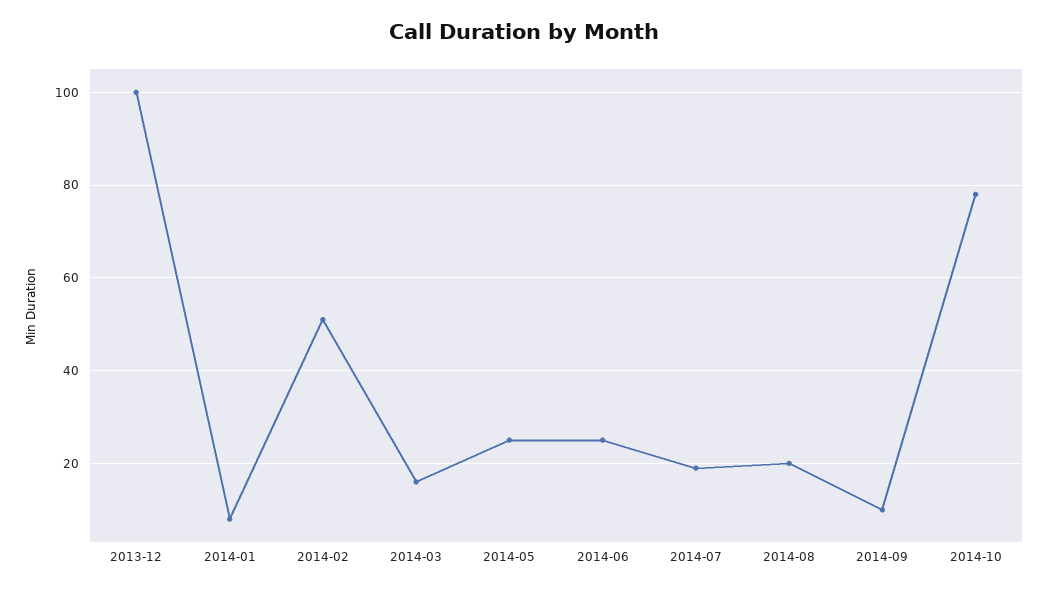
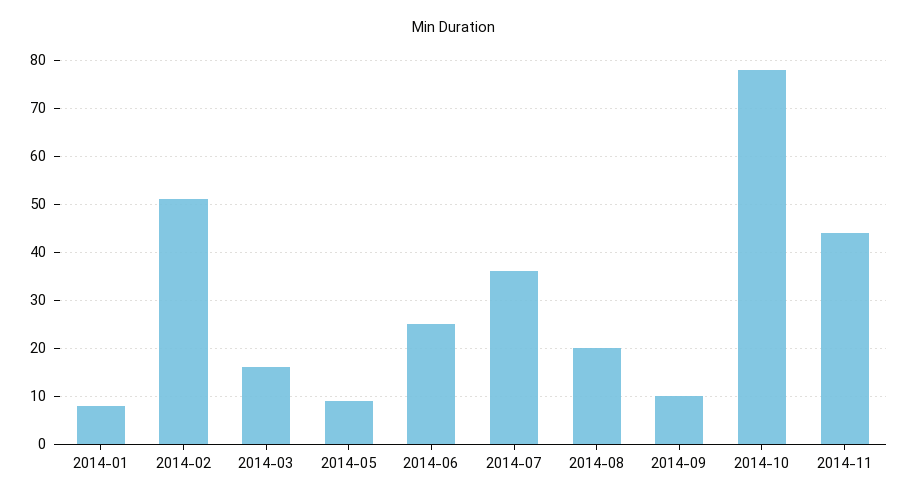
2013-12: 100 -> none
2014-05: 25 -> 10
2014-07: 20 -> 35
2014-11: none -> 45

